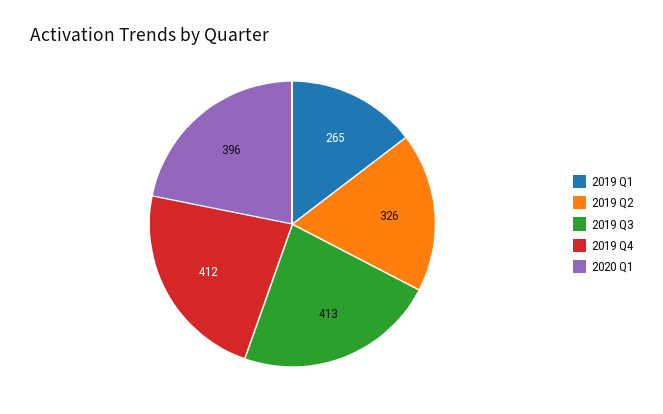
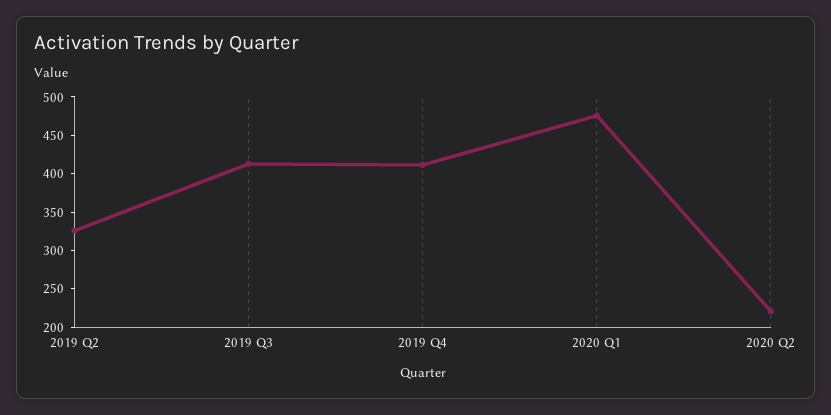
2019 Q1: 265 -> none
2020 Q1: 396 -> 475
2020 Q2: none -> 225

